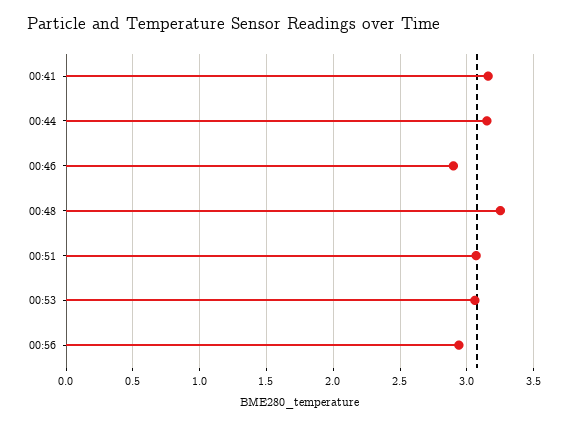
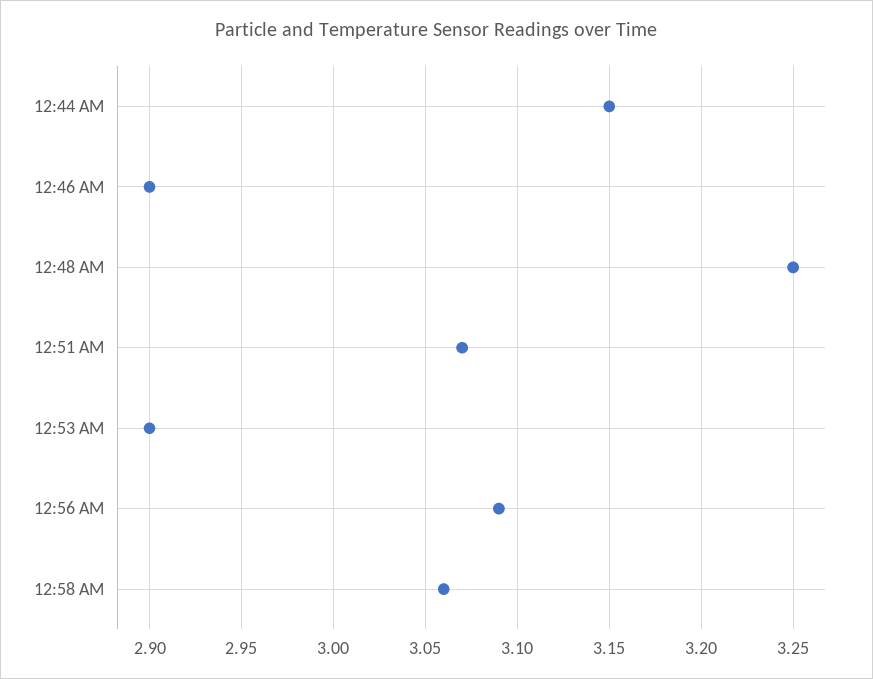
00:41: 3.15 -> none
00:53: 3.05 -> 2.9
00:56: 2.95 -> 3.09
12:58 AM: none -> 3.06

